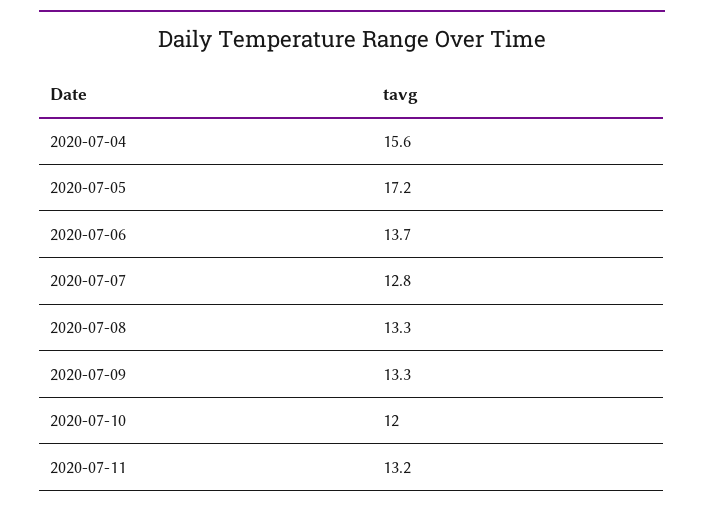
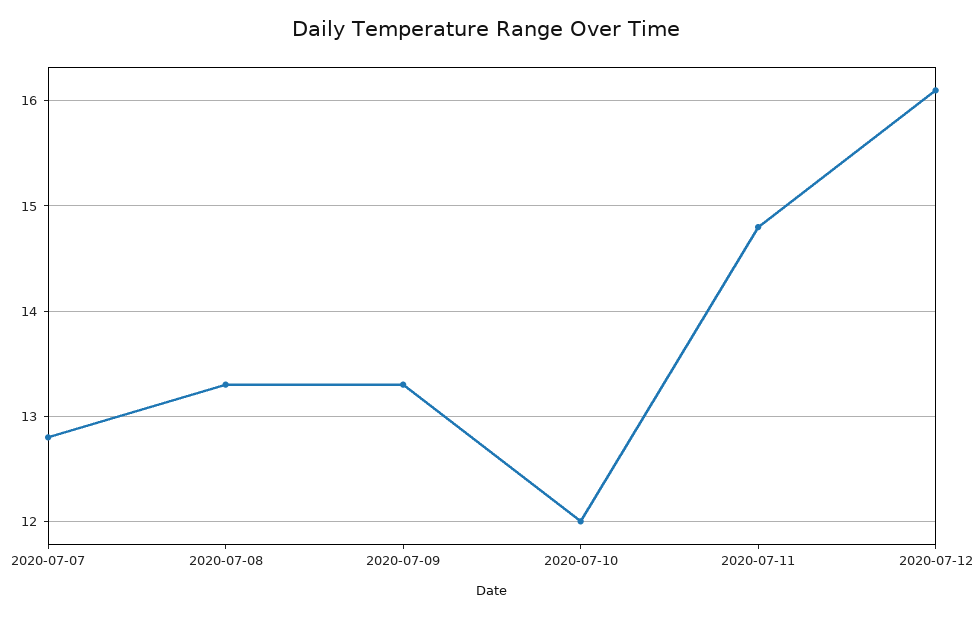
2020-07-04: 15.6 -> none
2020-07-05: 17.2 -> none
2020-07-06: 13.7 -> none
2020-07-11: 13.2 -> 14.8
2020-07-12: none -> 16.1

